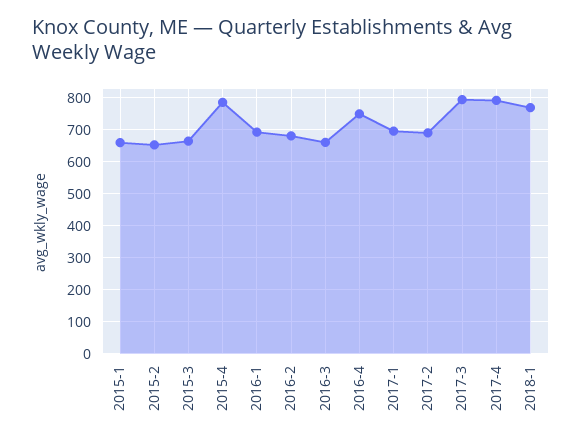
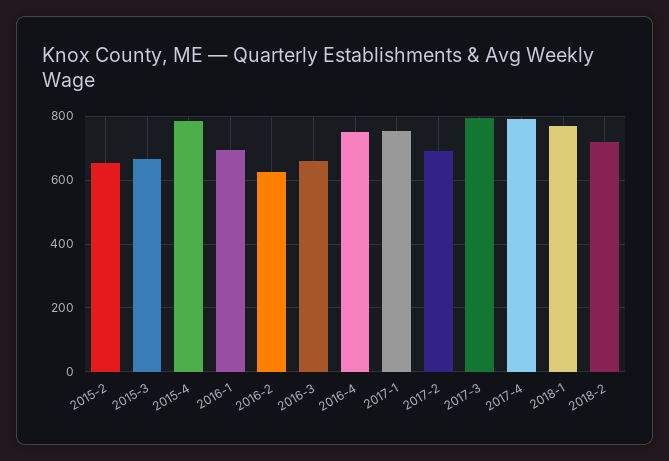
2015-1: 660 -> none
2016-2: 680 -> 620
2017-1: 700 -> 760
2018-2: none -> 720

